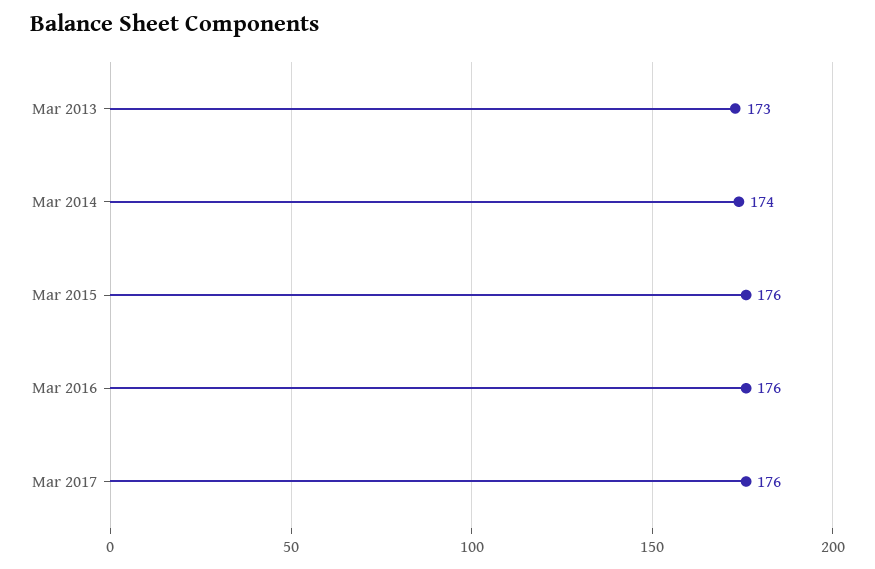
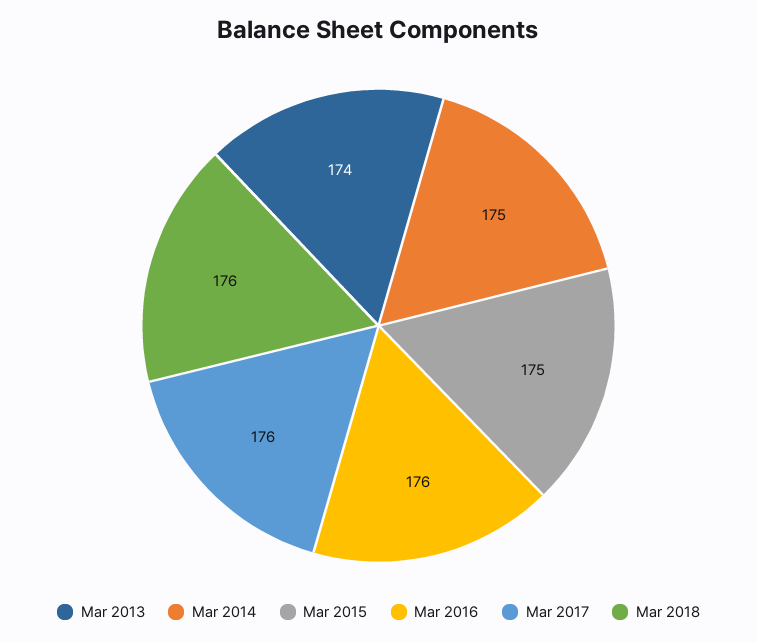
Mar 2013: 173 -> 174
Mar 2014: 174 -> 175
Mar 2015: 176 -> 175
Mar 2018: none -> 176

